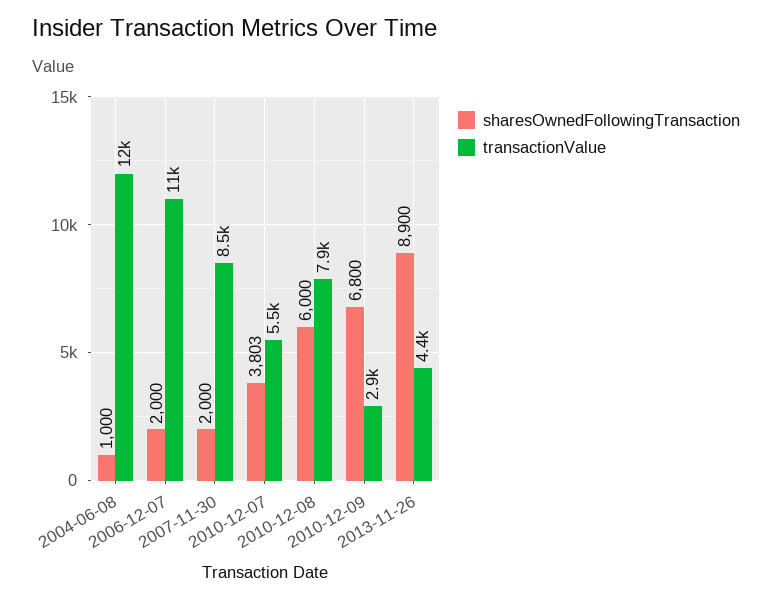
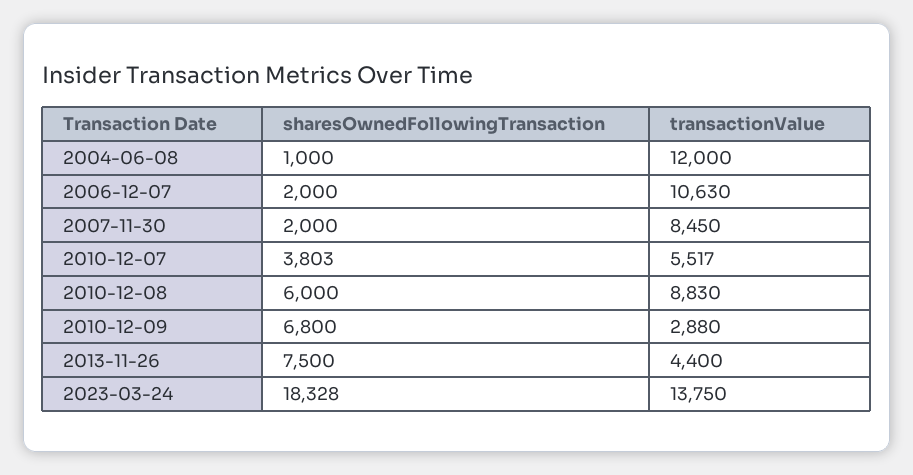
transactionValue, 2010-12-08: 7900 -> 8830
sharesOwnedFollowingTransaction, 2013-11-26: 8900 -> 7500
sharesOwnedFollowingTransaction, 2023-03-24: none -> 18328
transactionValue, 2023-03-24: none -> 13750

